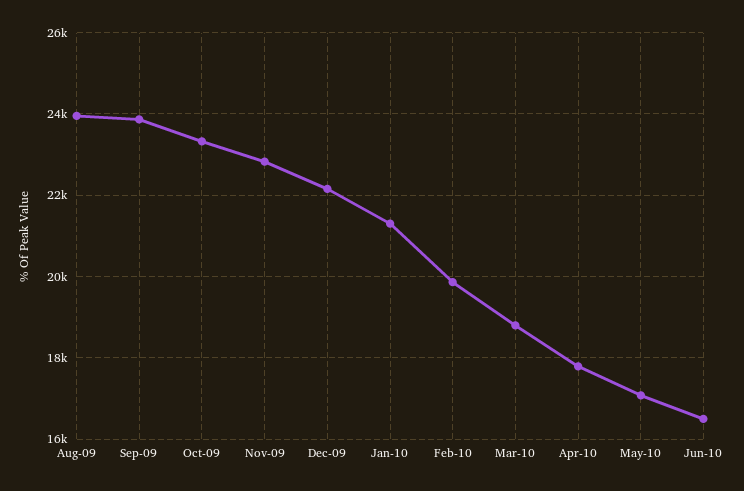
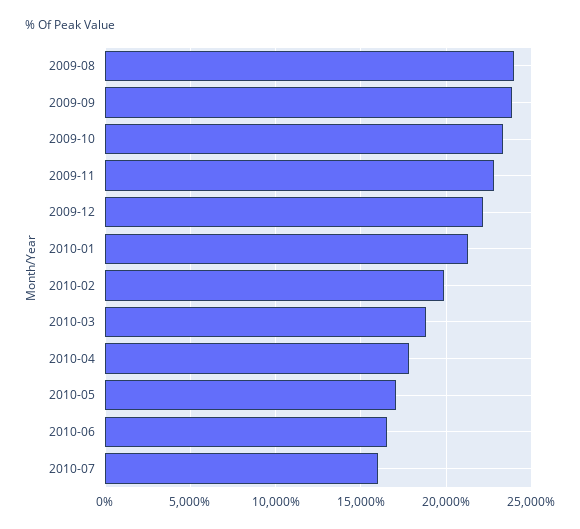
2010-07: none -> 16000

